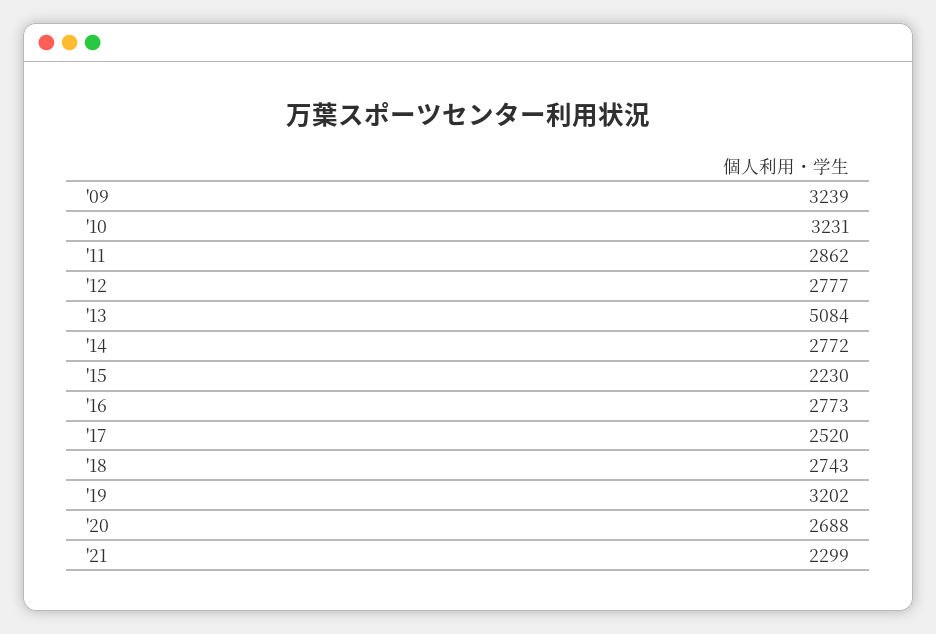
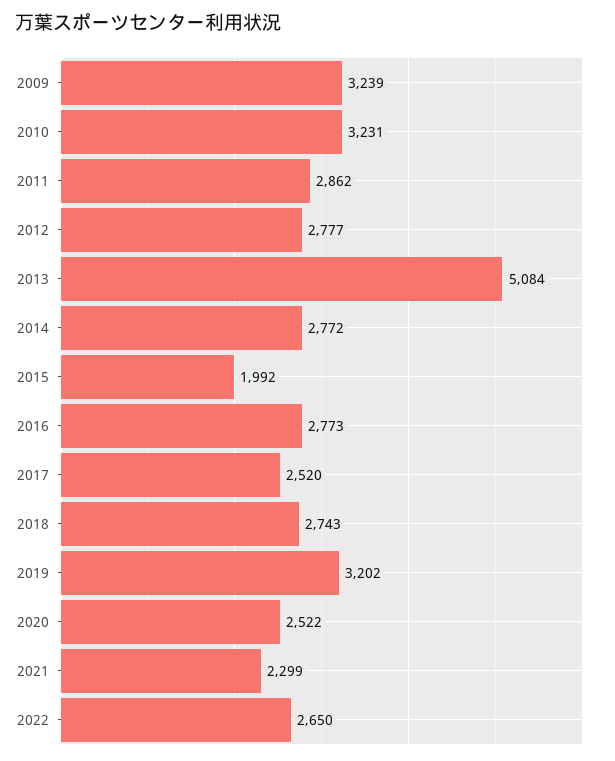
'15: 2230 -> 1992
'20: 2688 -> 2522
2022: none -> 2650

